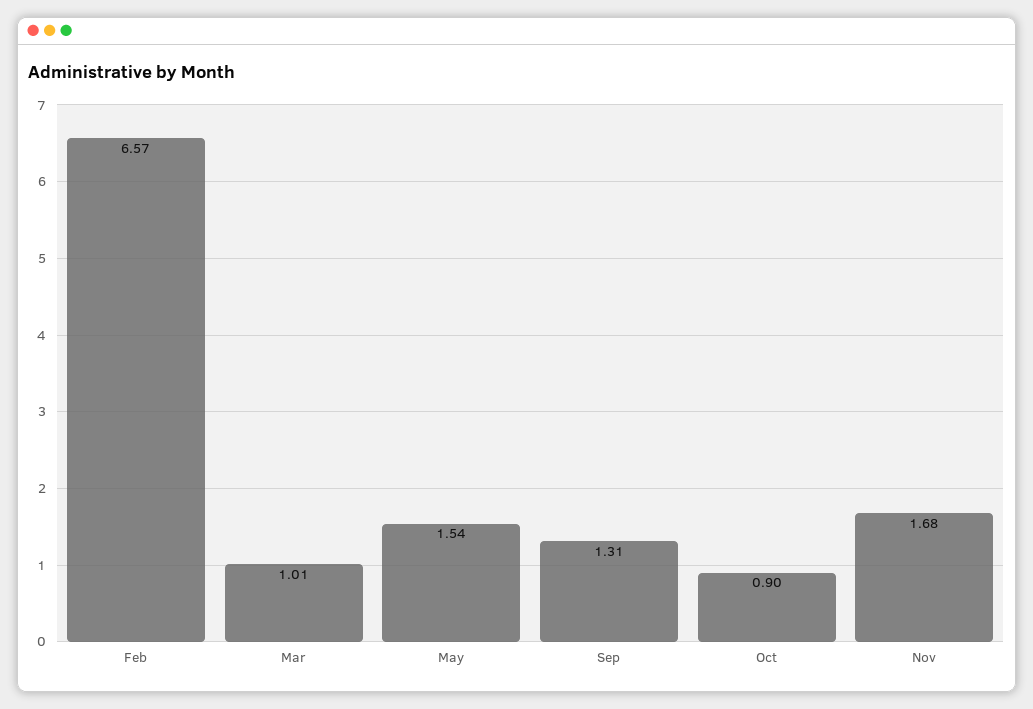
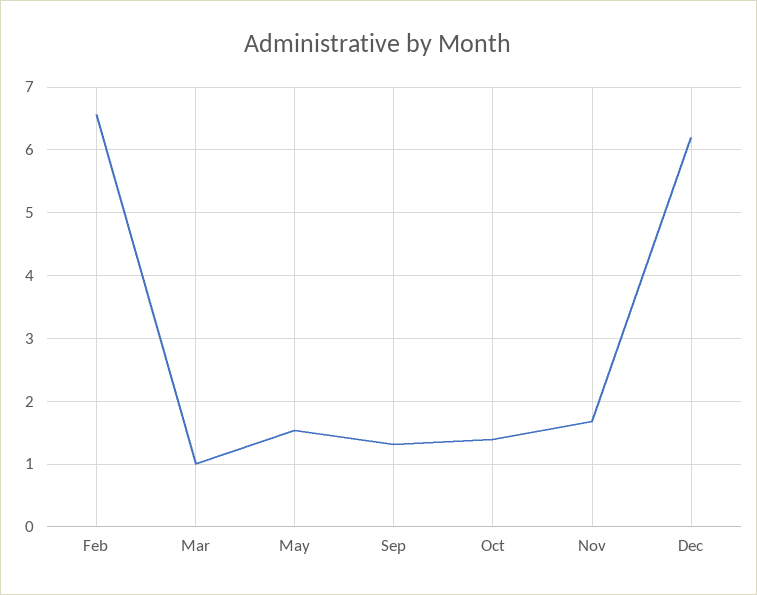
Oct: 0.9 -> 1.4
Dec: none -> 6.2

